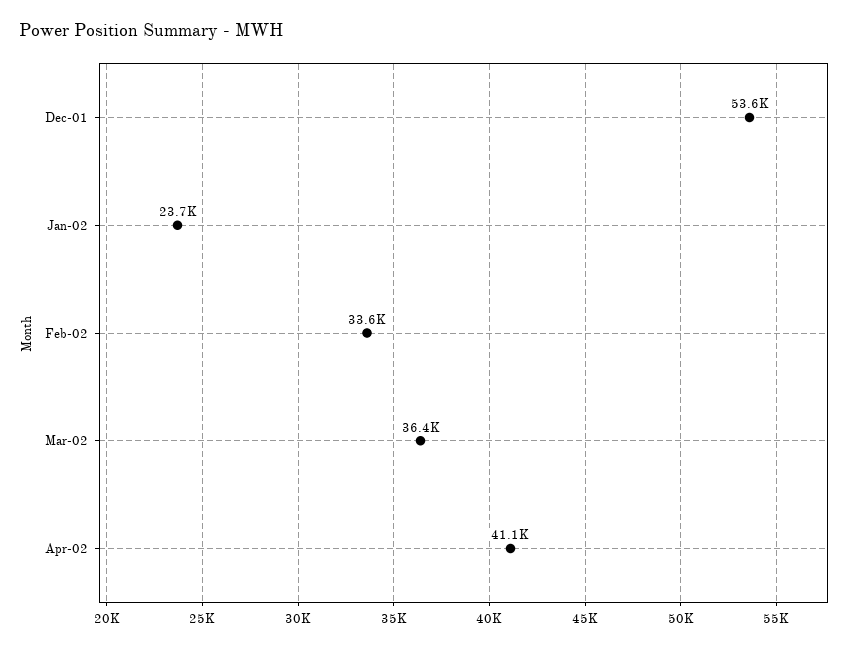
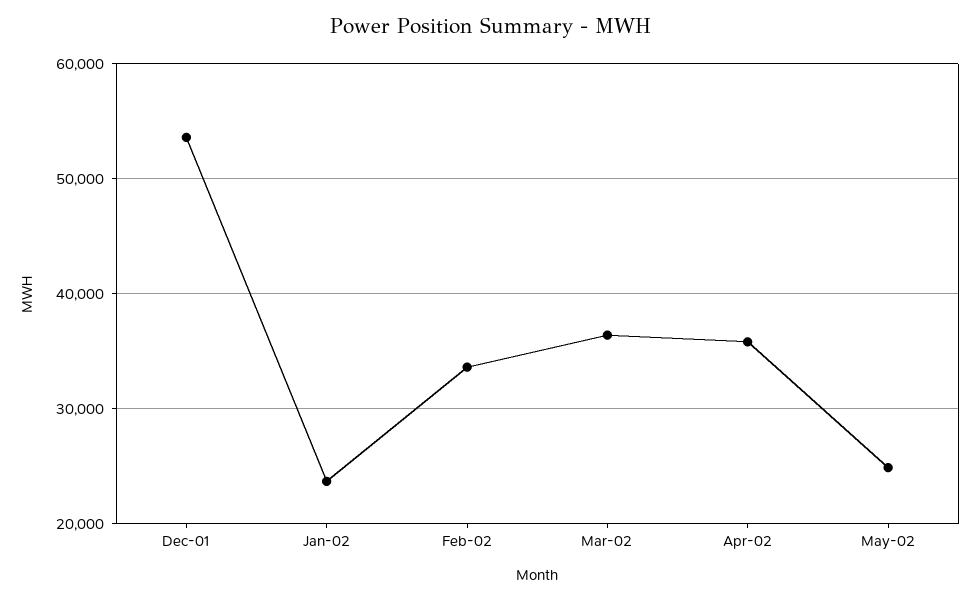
Apr-02: 41100 -> 36000
May-02: none -> 25000

